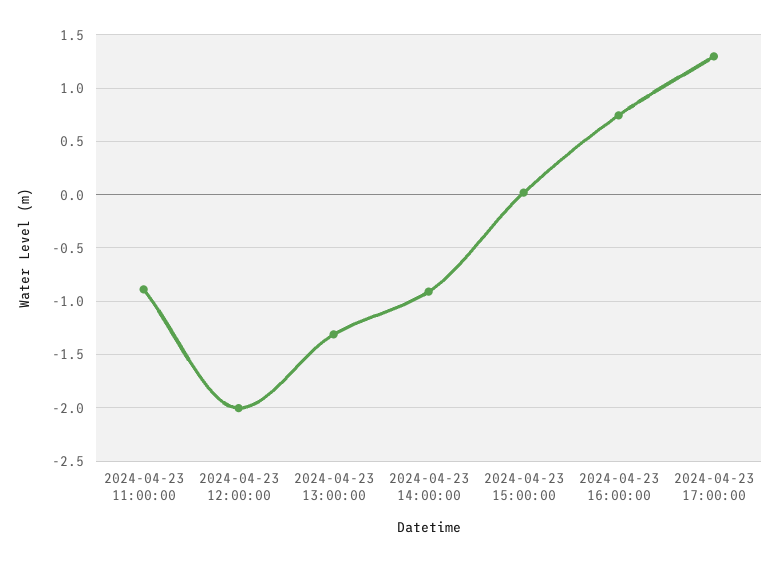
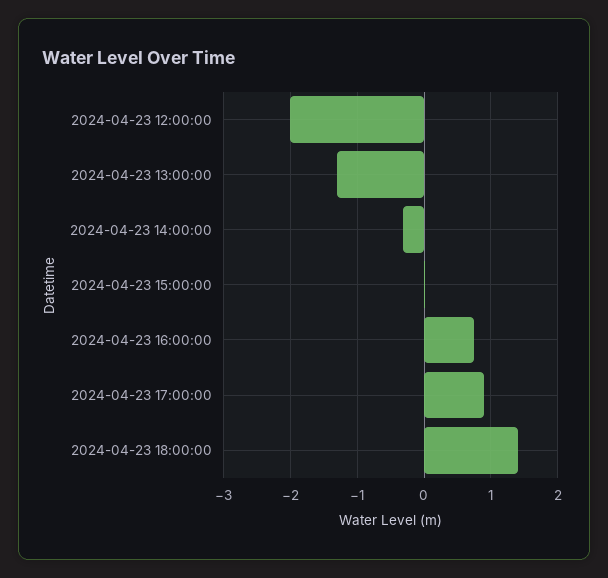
2024-04-23 11:00:00: -0.9 -> none
2024-04-23 14:00:00: -0.9 -> -0.3
2024-04-23 17:00:00: 1.3 -> 0.9
2024-04-23 18:00:00: none -> 1.4

